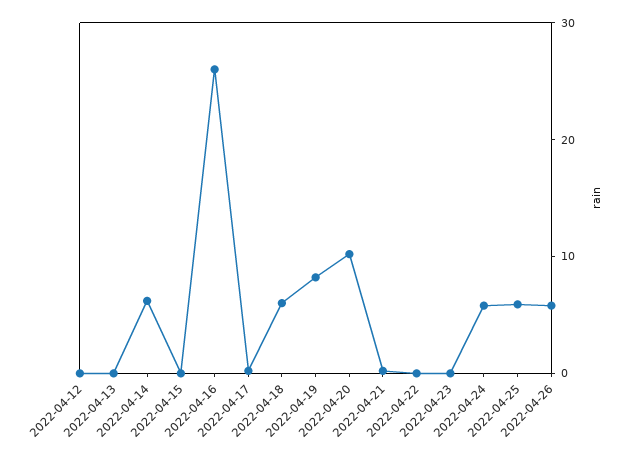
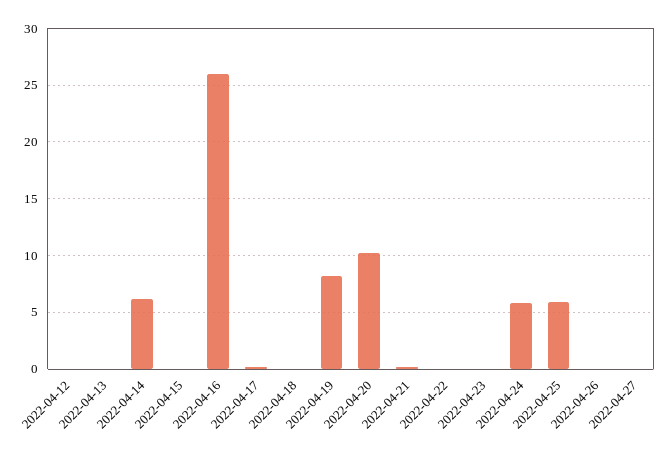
2022-04-18: 6 -> 0
2022-04-26: 6 -> 0
2022-04-27: none -> 0

